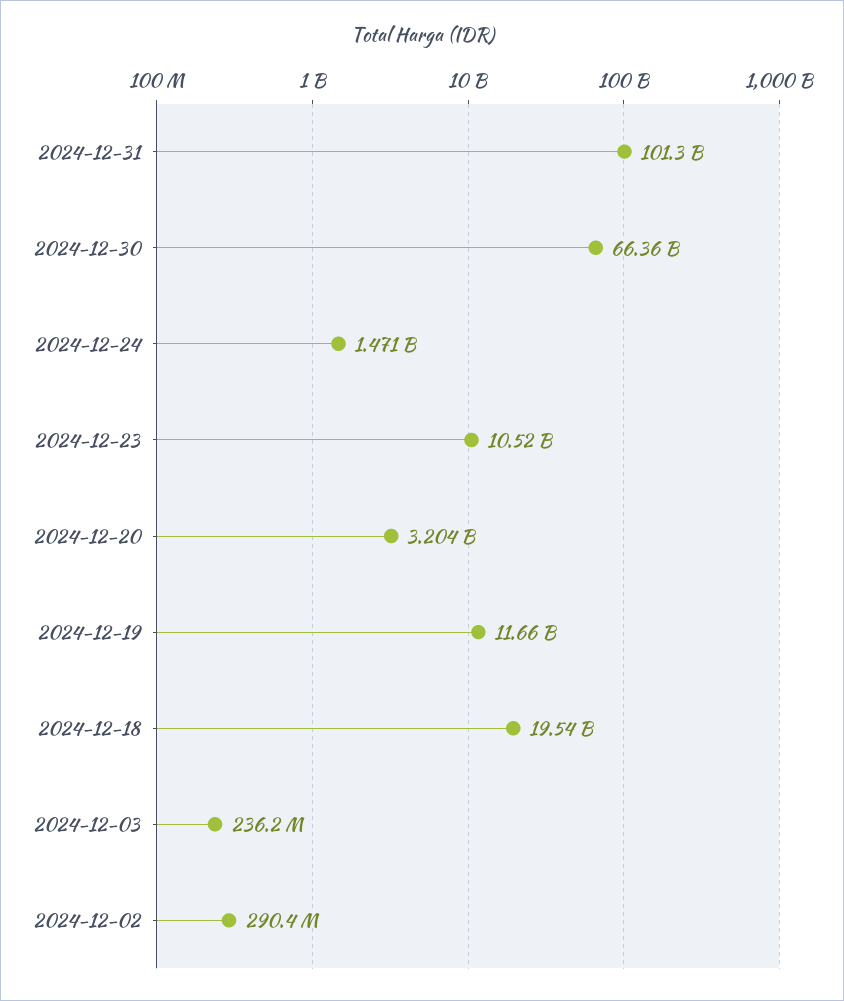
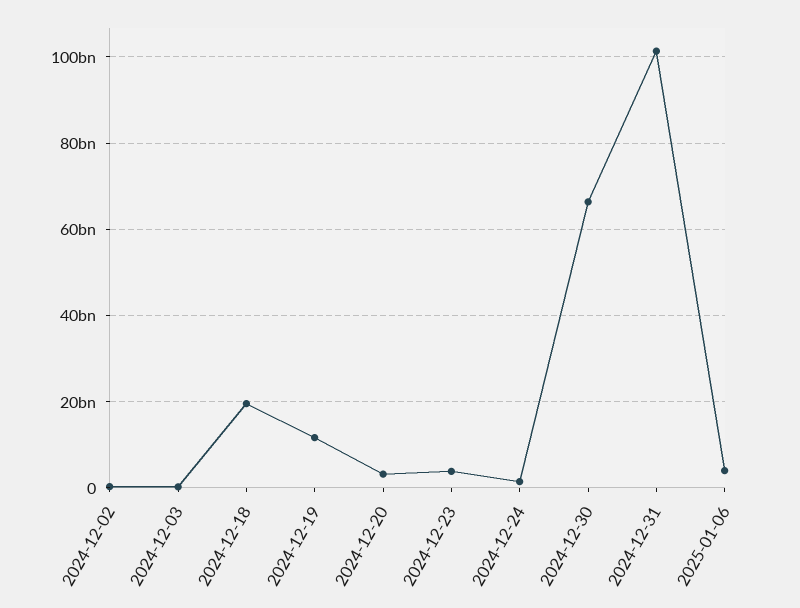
2024-12-23: 10520000000 -> 4000000000
2025-01-06: none -> 4000000000

